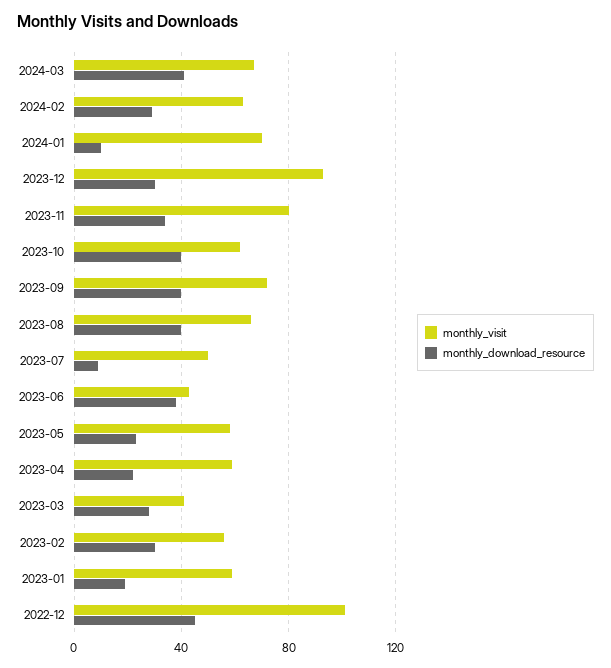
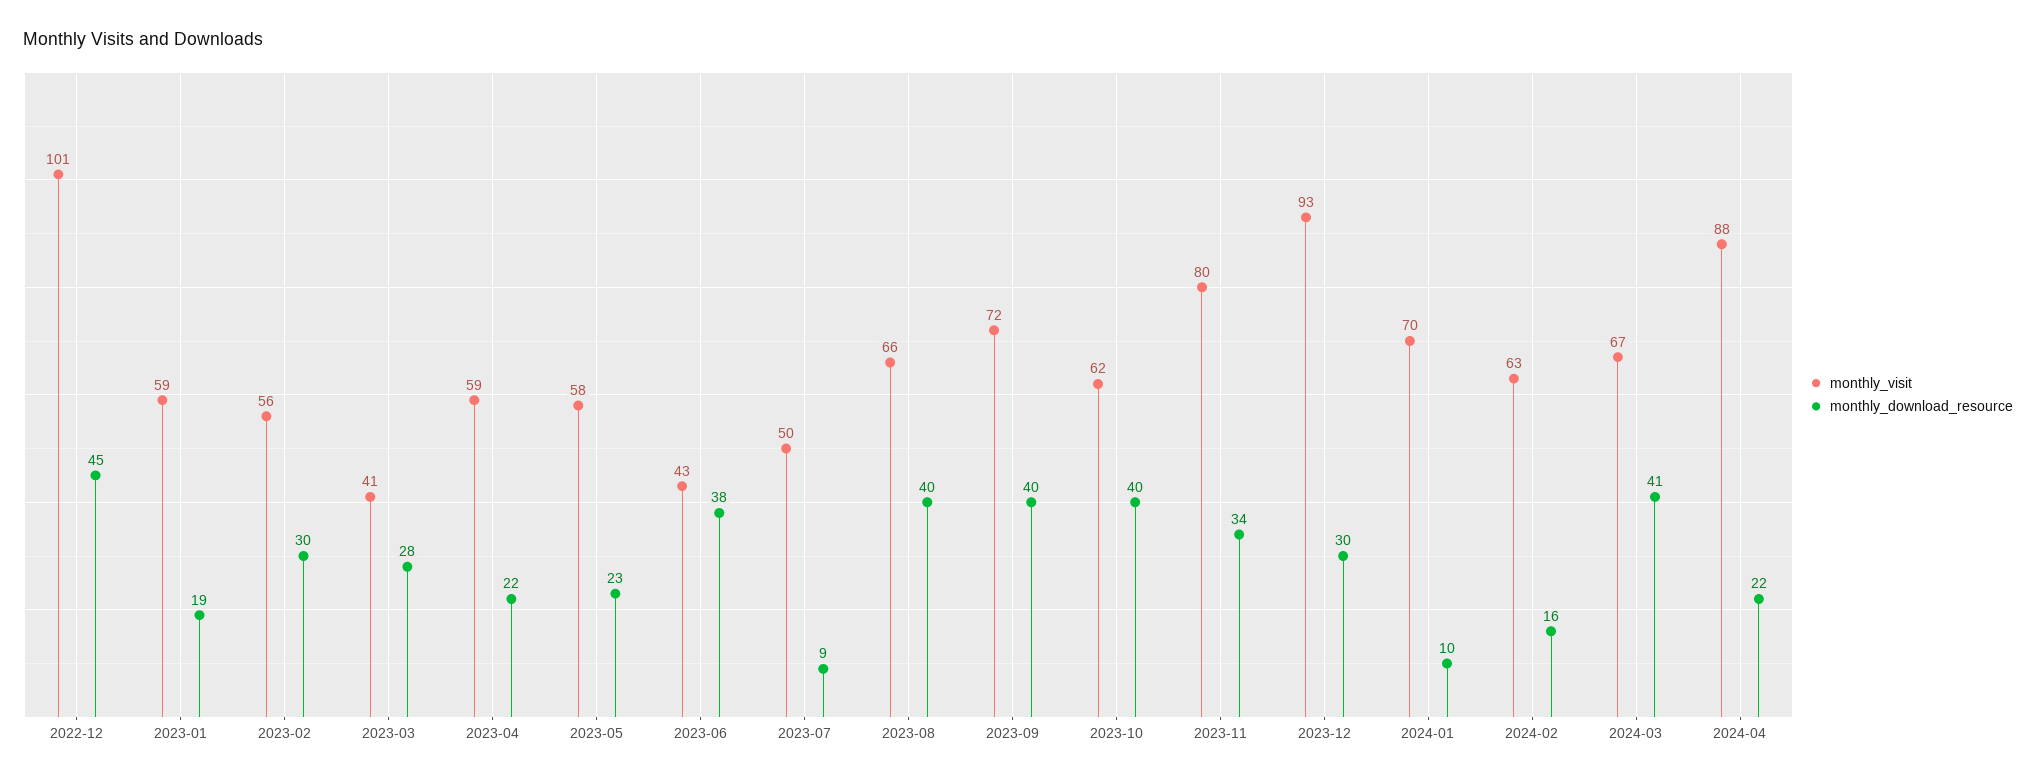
monthly_download_resource, 2024-02: 30 -> 16
monthly_visit, 2024-04: none -> 88
monthly_download_resource, 2024-04: none -> 22

